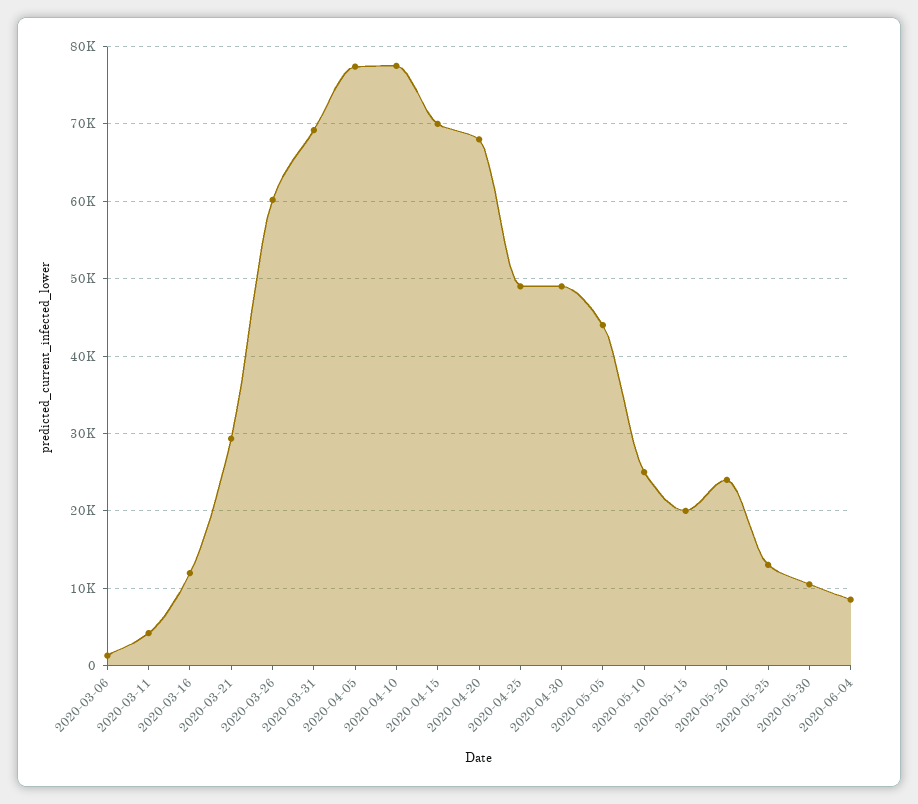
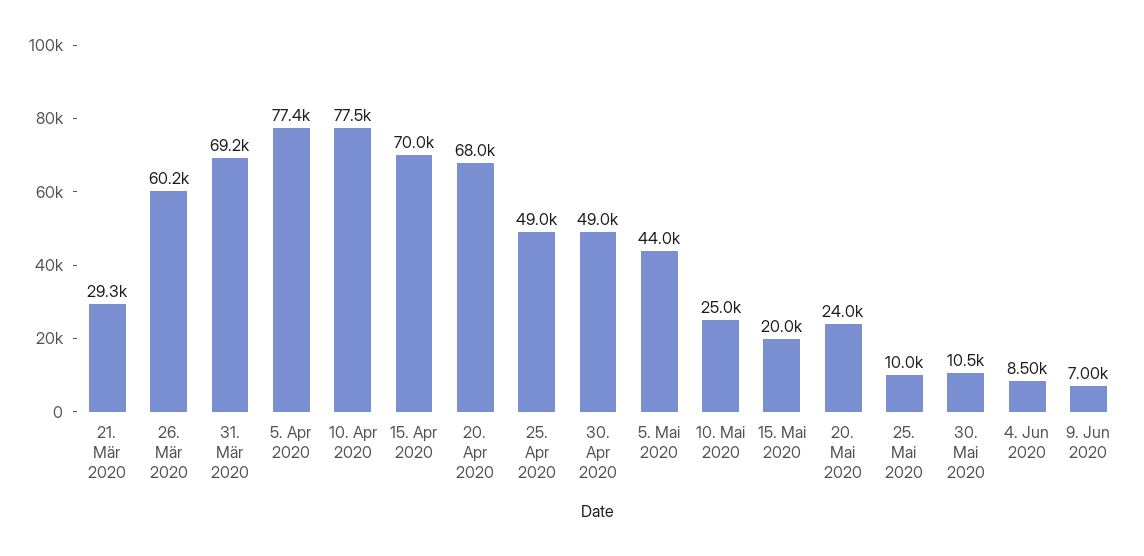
2020-03-06: 1000 -> none
2020-03-11: 4000 -> none
2020-03-16: 12000 -> none
2020-05-25: 13000 -> 10000
9. Jun 2020: none -> 7000

